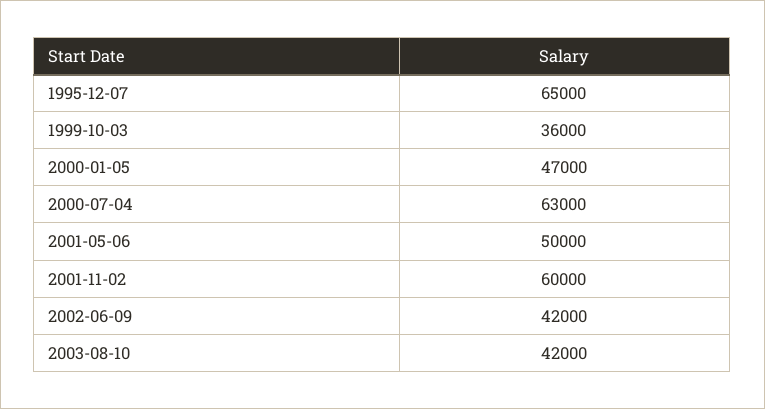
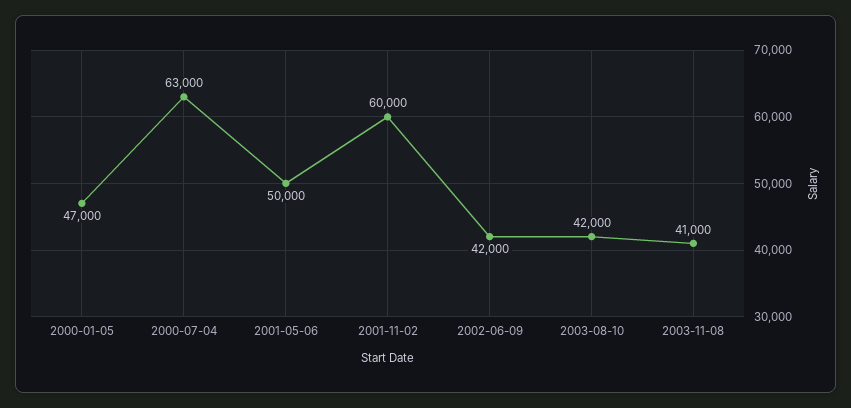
1995-12-07: 65000 -> none
1999-10-03: 36000 -> none
2003-11-08: none -> 41000

